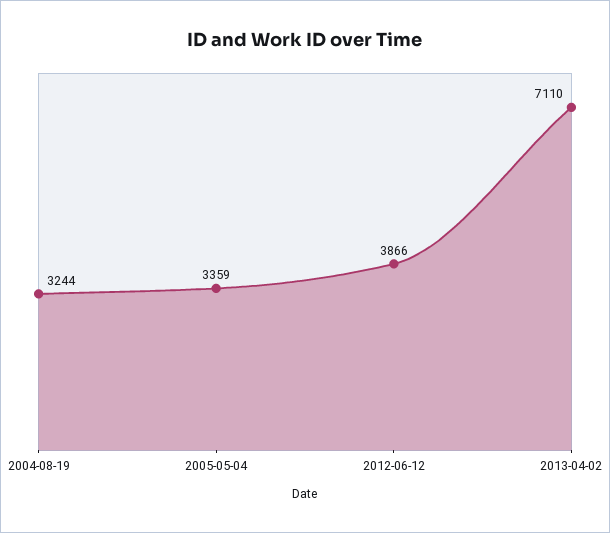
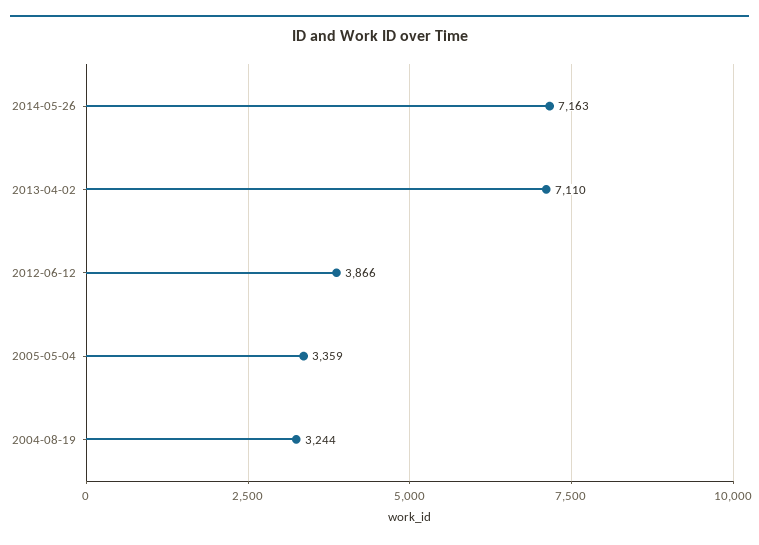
2014-05-26: none -> 7163

